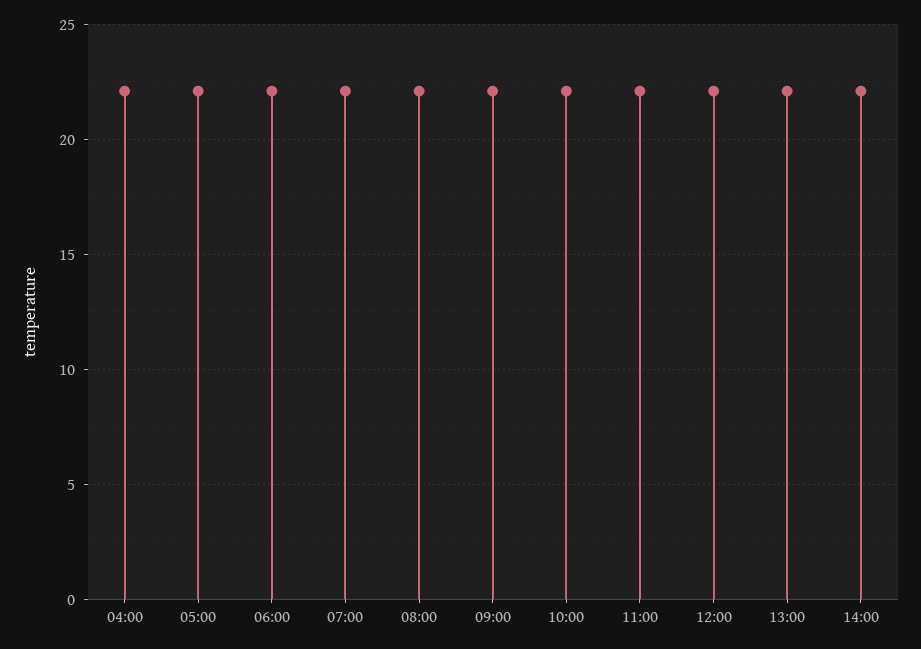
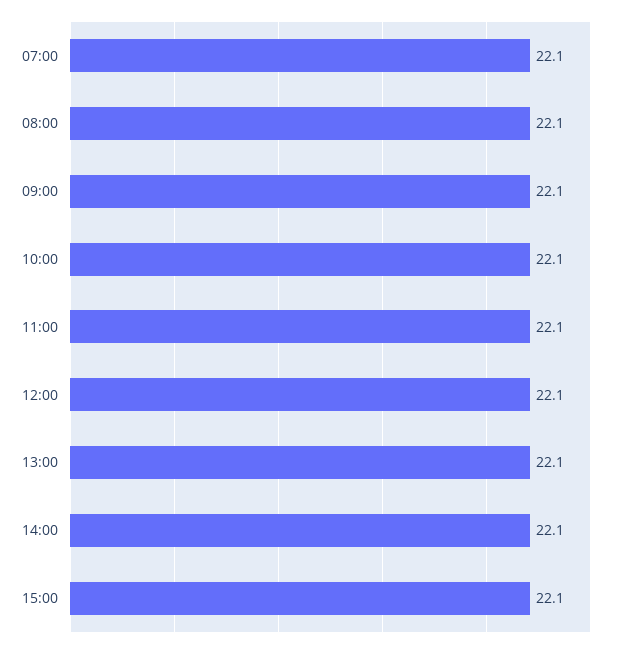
04:00: 22 -> none
05:00: 22 -> none
06:00: 22 -> none
15:00: none -> 22.1

